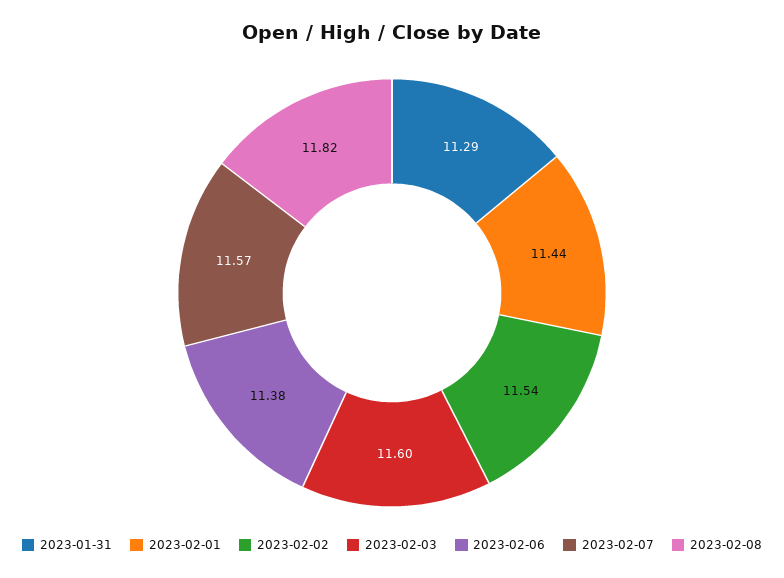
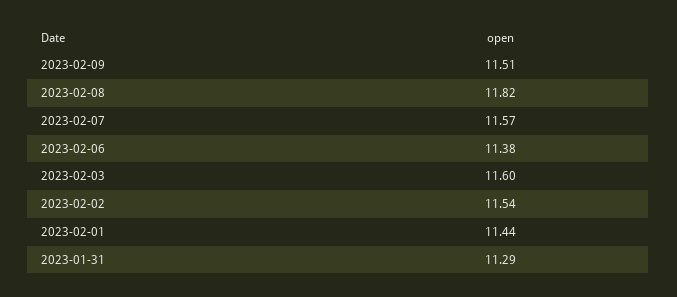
2023-02-09: none -> 11.51

